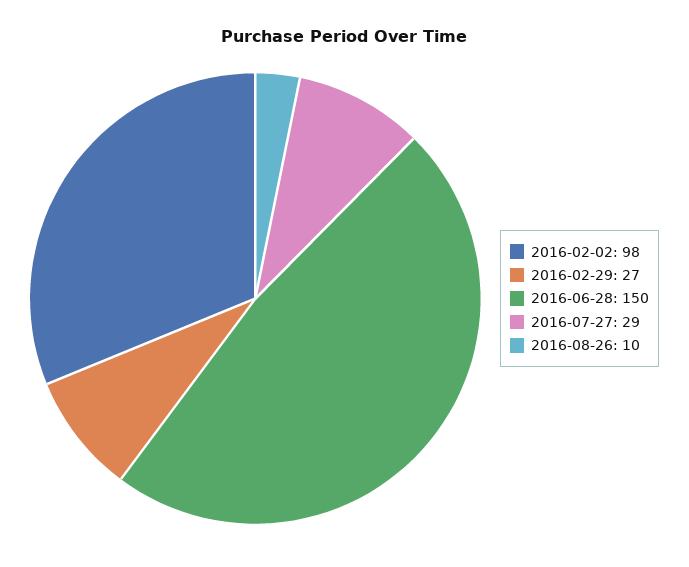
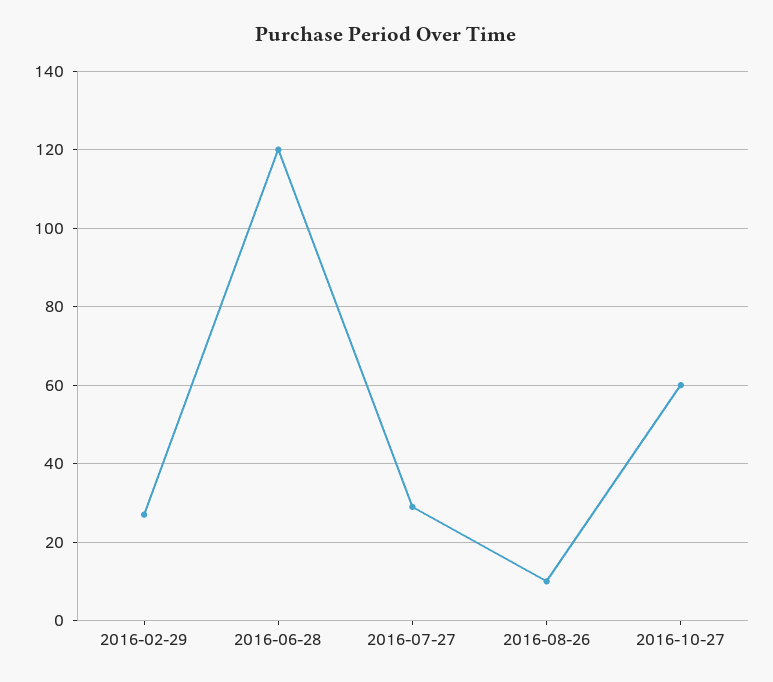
2016-02-02: 98 -> none
2016-06-28: 150 -> 120
2016-10-27: none -> 60

